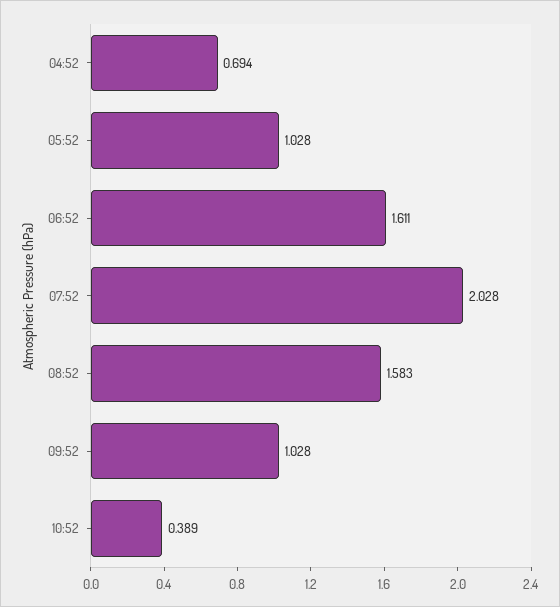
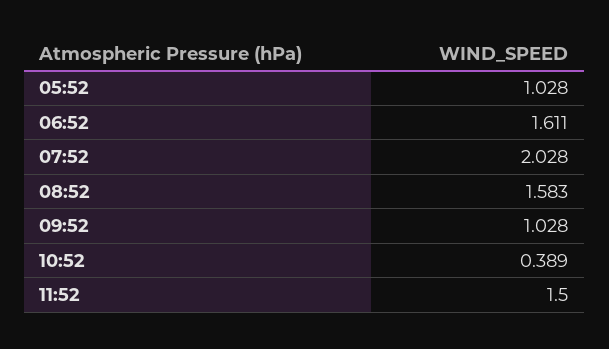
04:52: 0.694 -> none
11:52: none -> 1.5

